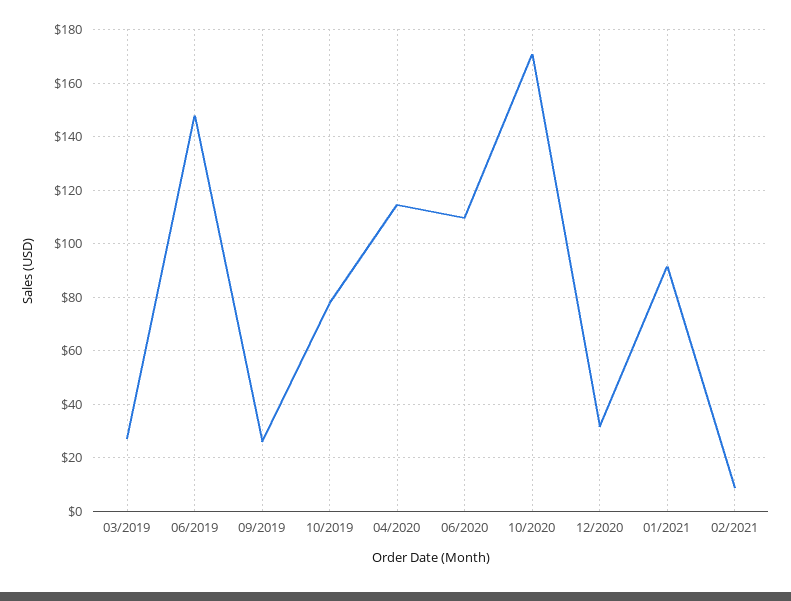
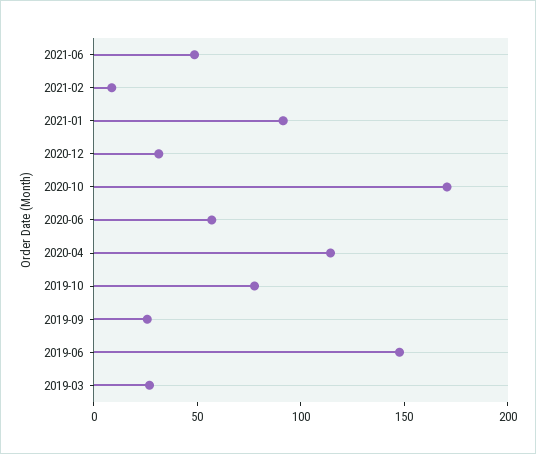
06/2020: 110 -> 60
2021-06: none -> 50

